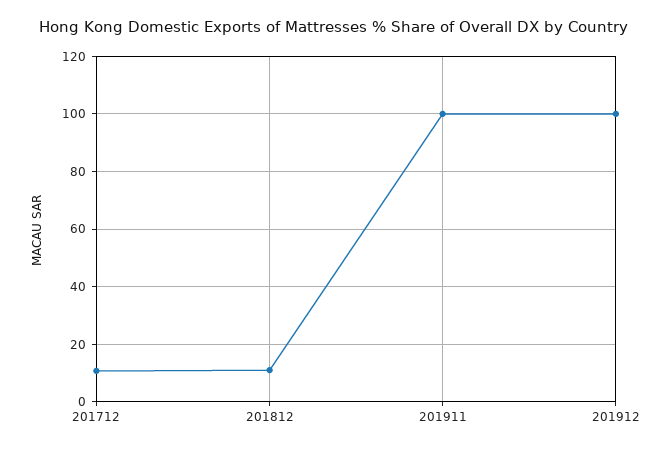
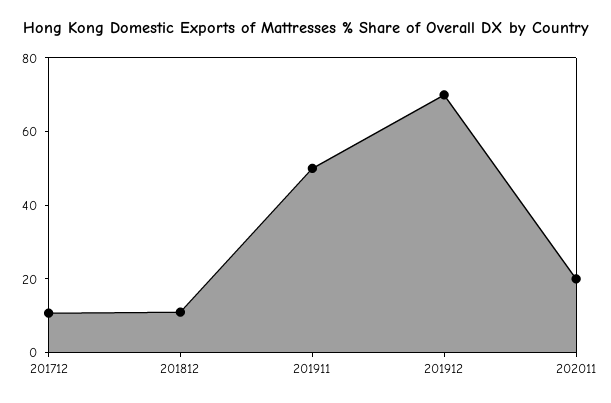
201911: 100 -> 50
201912: 100 -> 70
202011: none -> 20

